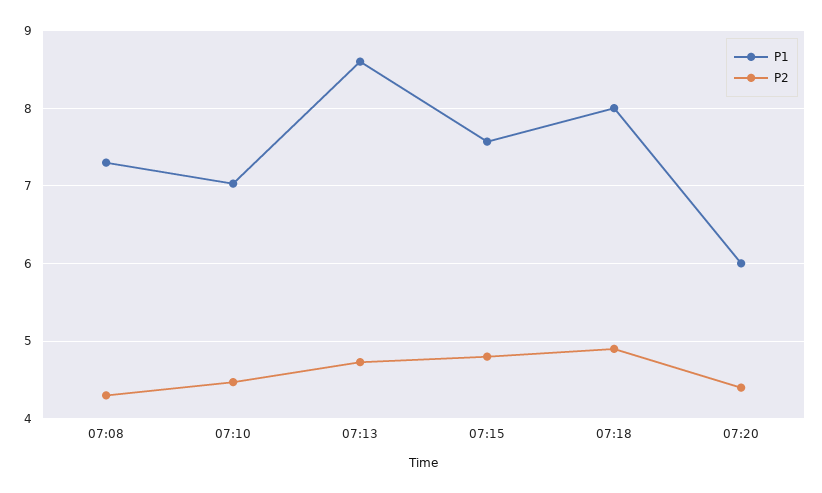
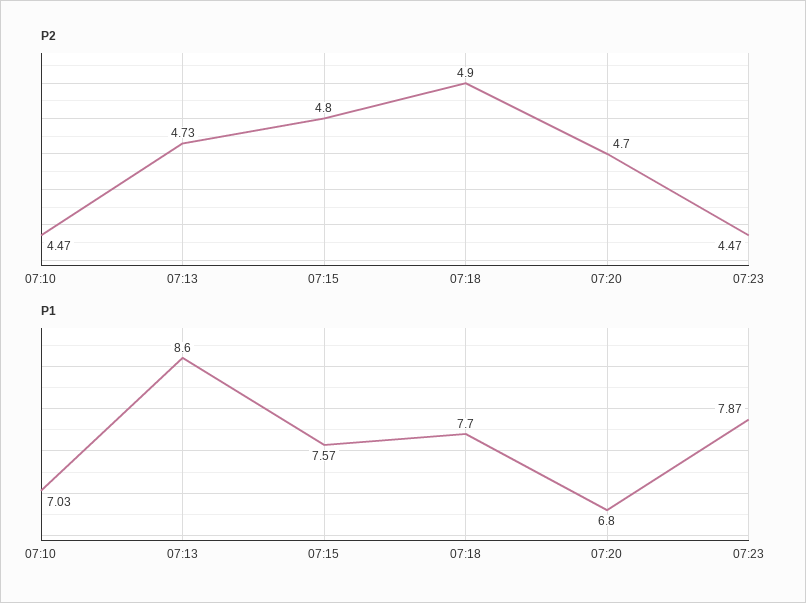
P1, 07:08: 7.3 -> none
P2, 07:08: 4.3 -> none
P1, 07:18: 8 -> 7.7
P1, 07:20: 6 -> 6.8
P2, 07:20: 4.4 -> 4.7
P2, 07:23: none -> 4.47
P1, 07:23: none -> 7.87

